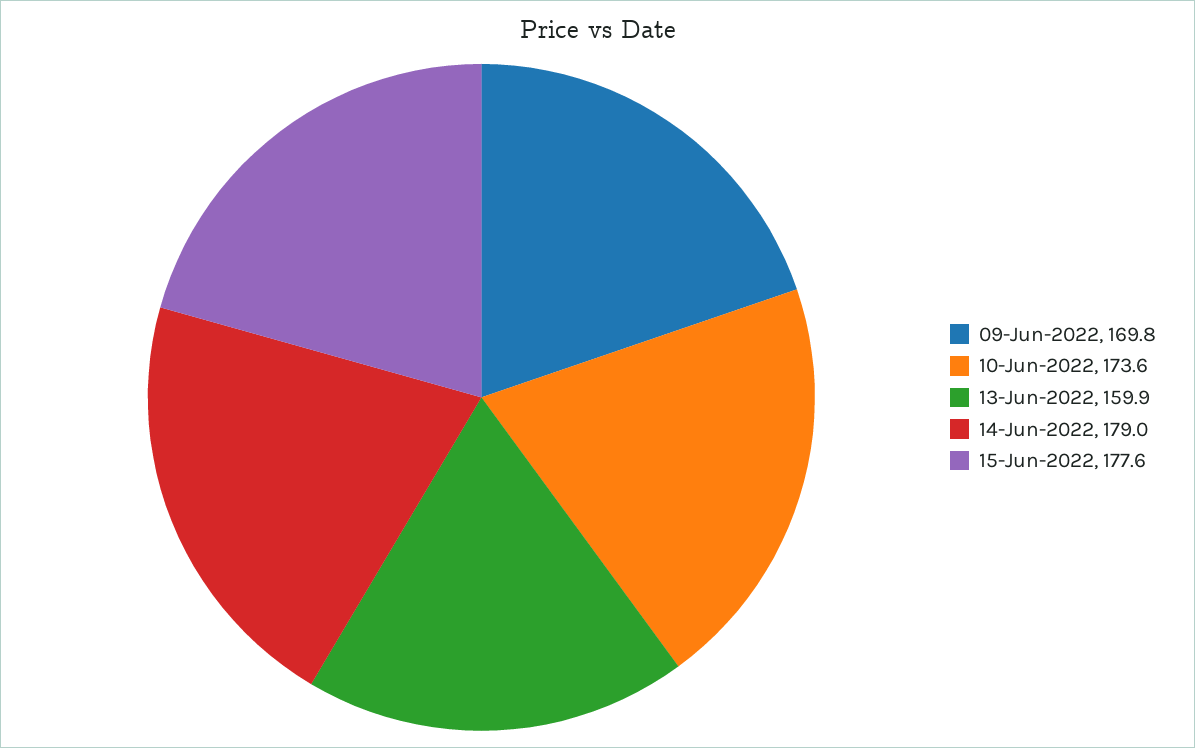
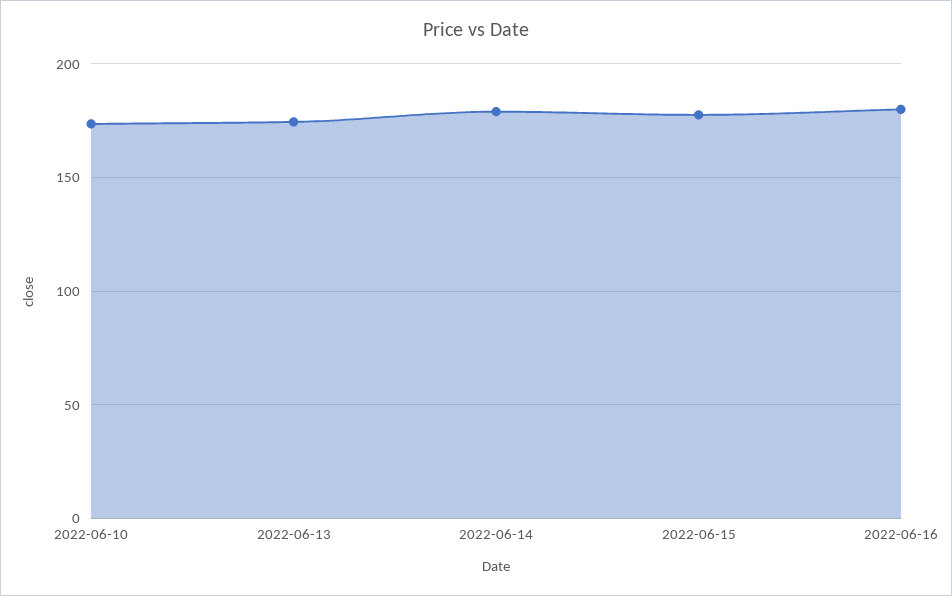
09-Jun-2022: 169.8 -> none
13-Jun-2022: 159.9 -> 175
2022-06-16: none -> 180

